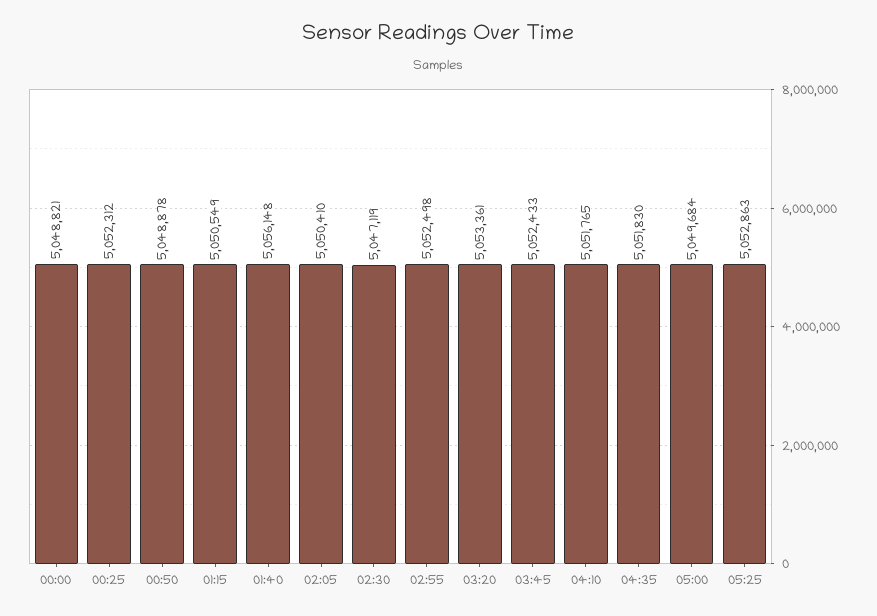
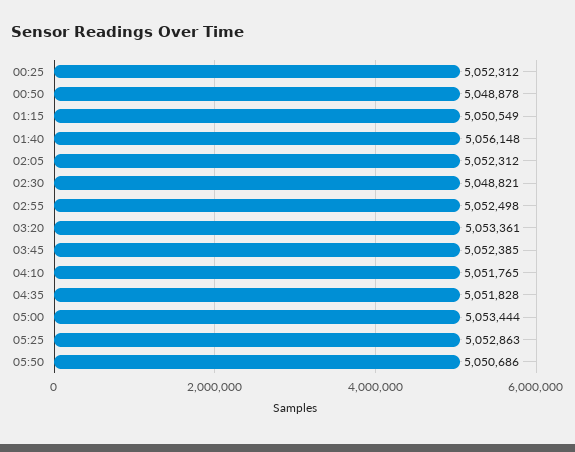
00:00: 5048821 -> none
02:05: 5050410 -> 5052312
02:30: 5047119 -> 5048821
03:45: 5052433 -> 5052385
04:35: 5051830 -> 5051828
05:00: 5049684 -> 5053444
05:50: none -> 5050686

